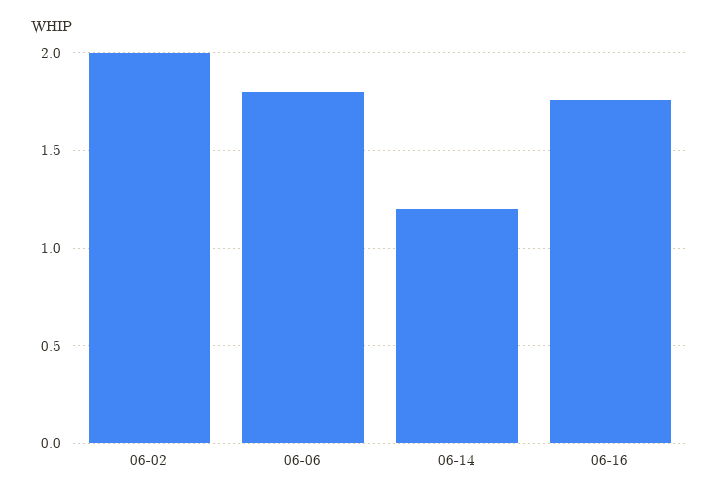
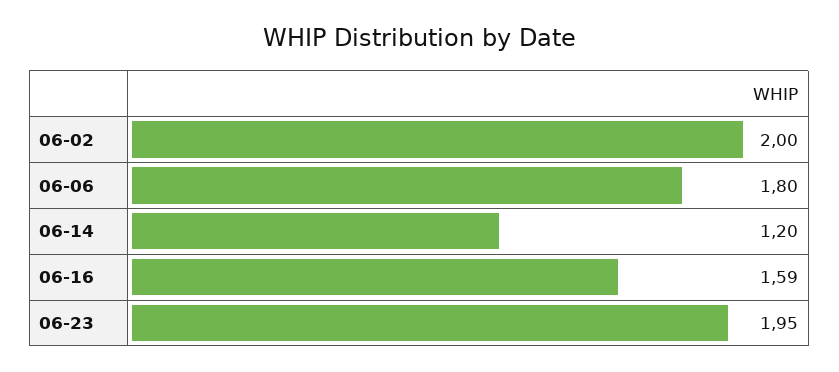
06-16: 1.75 -> 1.59
06-23: none -> 1.95

